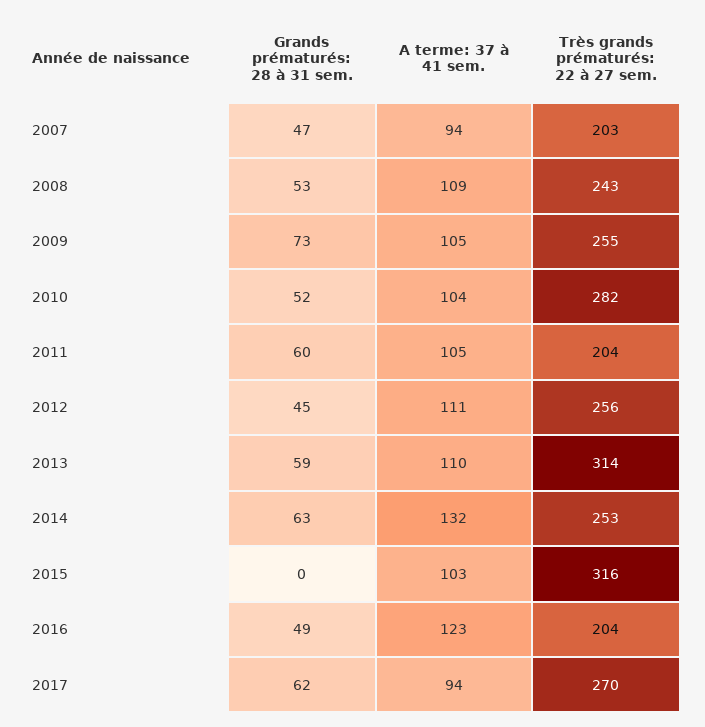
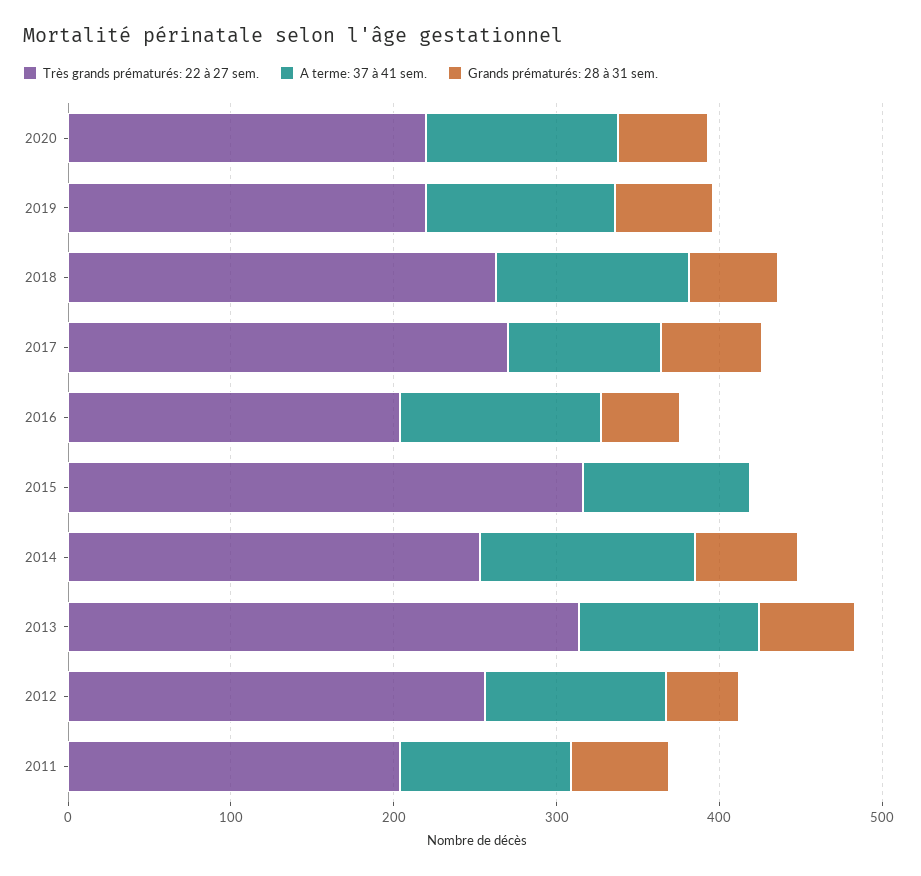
Grands prématurés: 28 à 31 sem., 2007: 47 -> none
A terme: 37 à 41 sem., 2007: 94 -> none
Très grands prématurés: 22 à 27 sem., 2007: 203 -> none
Grands prématurés: 28 à 31 sem., 2008: 53 -> none
A terme: 37 à 41 sem., 2008: 109 -> none
Très grands prématurés: 22 à 27 sem., 2008: 243 -> none
Grands prématurés: 28 à 31 sem., 2009: 73 -> none
A terme: 37 à 41 sem., 2009: 105 -> none
Très grands prématurés: 22 à 27 sem., 2009: 255 -> none
Grands prématurés: 28 à 31 sem., 2010: 52 -> none
A terme: 37 à 41 sem., 2010: 104 -> none
Très grands prématurés: 22 à 27 sem., 2010: 282 -> none
Très grands prématurés: 22 à 27 sem., 2020: none -> 220
A terme: 37 à 41 sem., 2020: none -> 120
Grands prématurés: 28 à 31 sem., 2020: none -> 60
Très grands prématurés: 22 à 27 sem., 2019: none -> 220
A terme: 37 à 41 sem., 2019: none -> 120
Grands prématurés: 28 à 31 sem., 2019: none -> 60
Très grands prématurés: 22 à 27 sem., 2018: none -> 260
A terme: 37 à 41 sem., 2018: none -> 120
Grands prématurés: 28 à 31 sem., 2018: none -> 60

